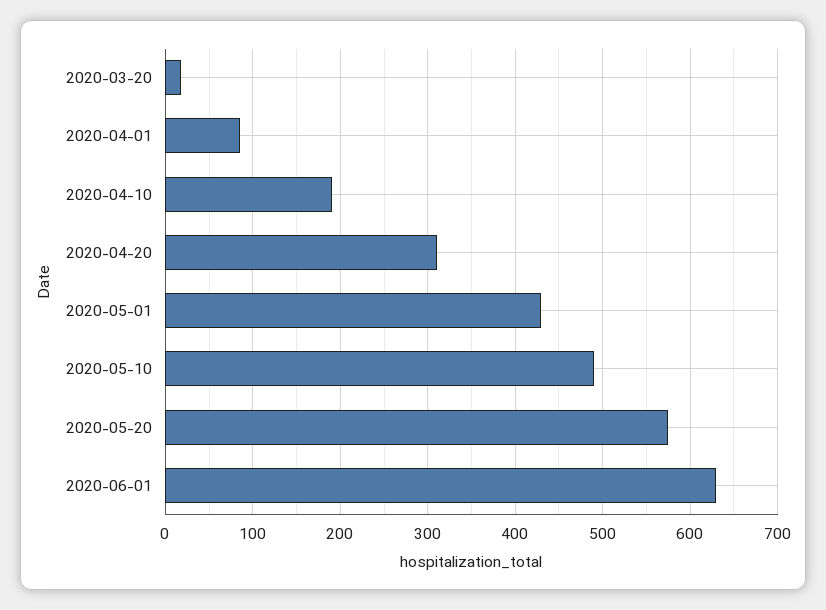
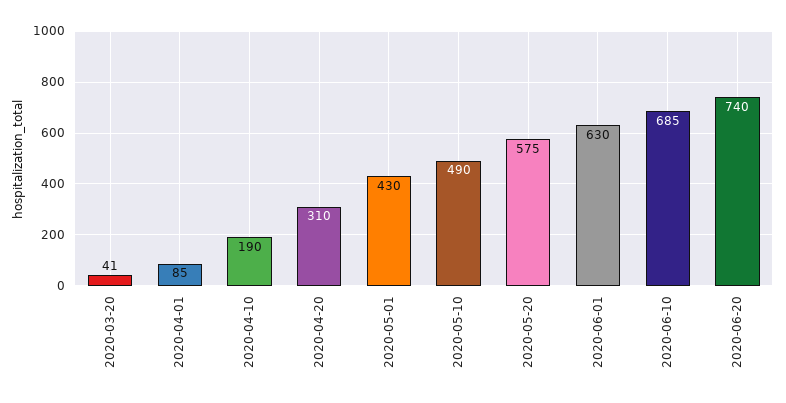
2020-03-20: 20 -> 41
2020-06-10: none -> 685
2020-06-20: none -> 740

